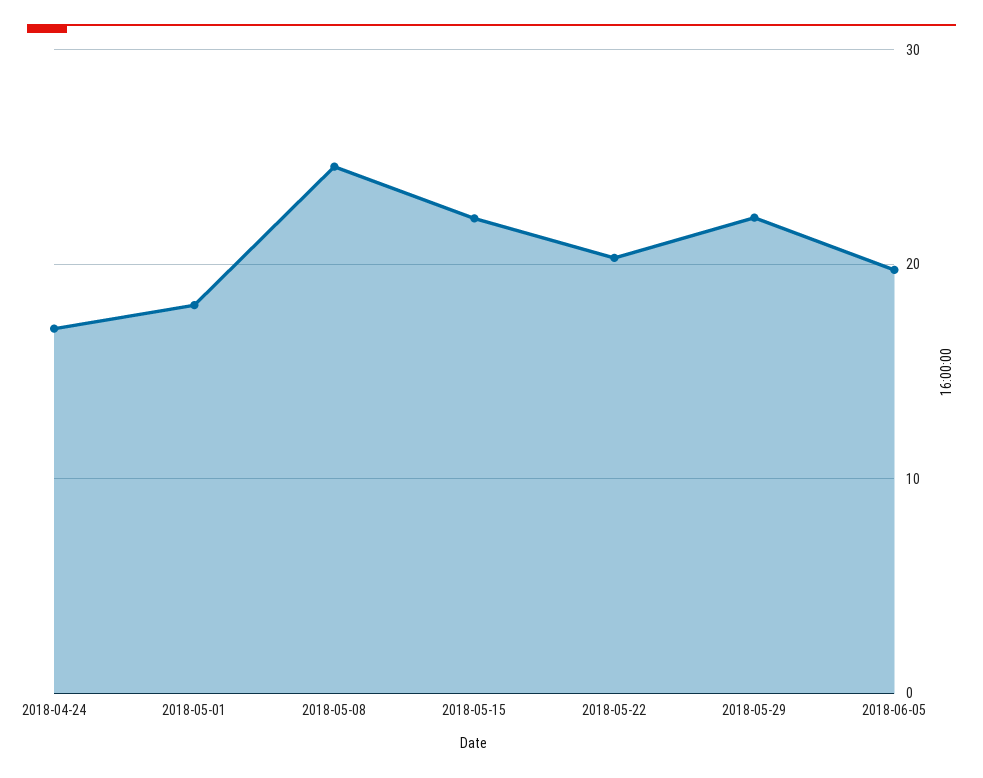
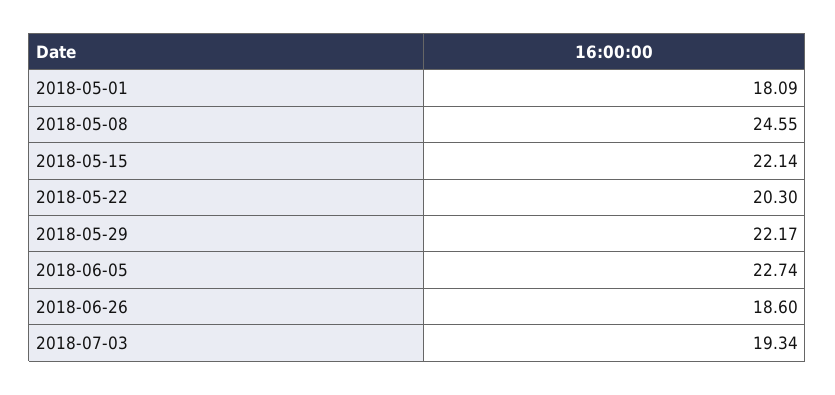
2018-04-24: 17 -> none
2018-06-05: 20 -> 22.74
2018-06-26: none -> 18.6
2018-07-03: none -> 19.34

